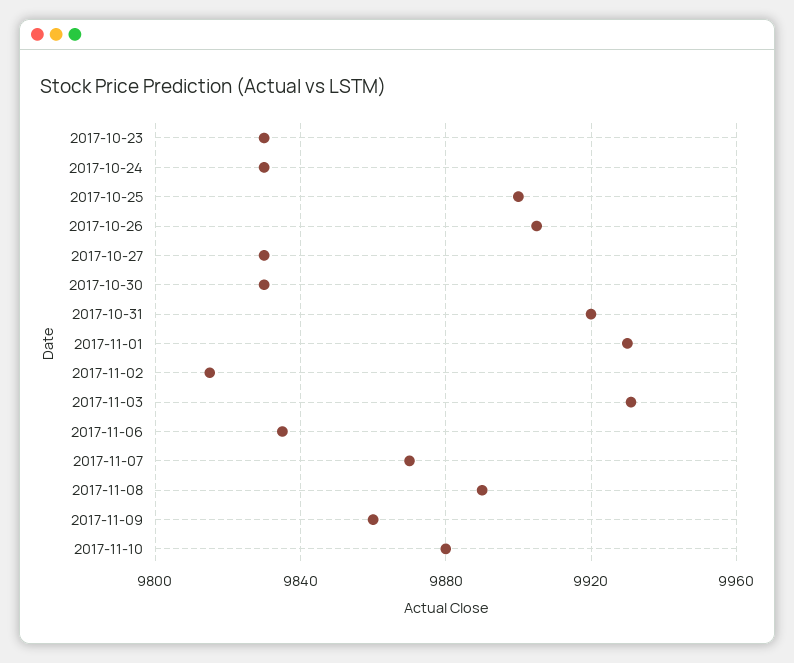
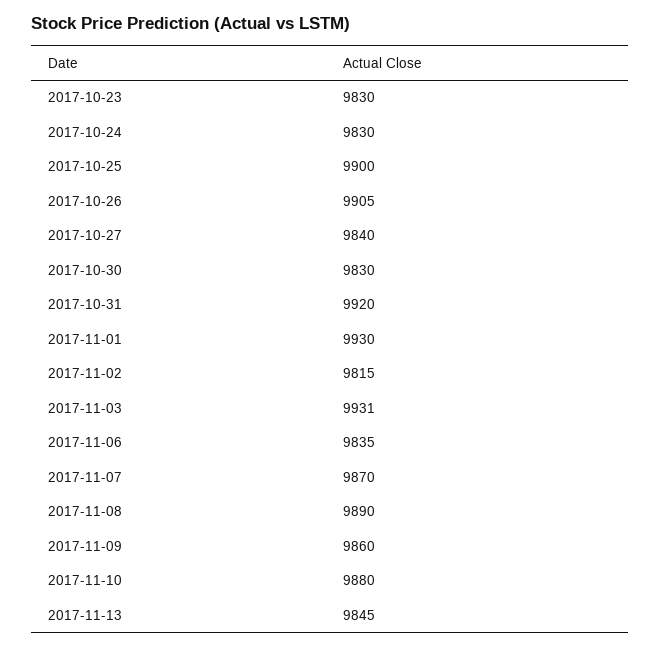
2017-10-27: 9830 -> 9840
2017-11-13: none -> 9845

